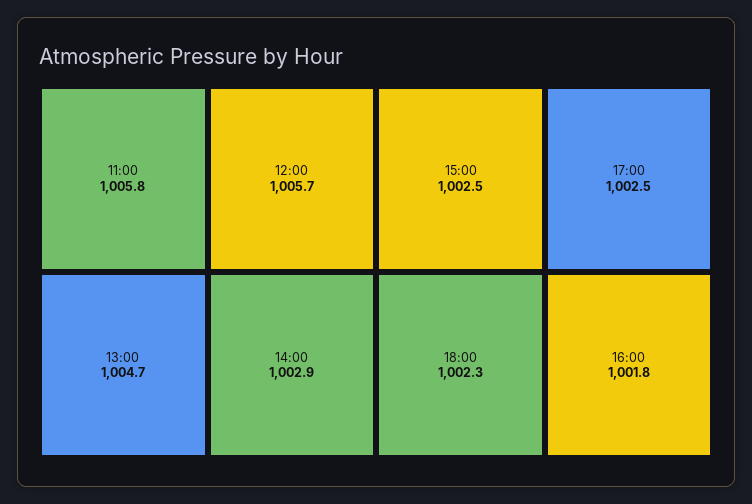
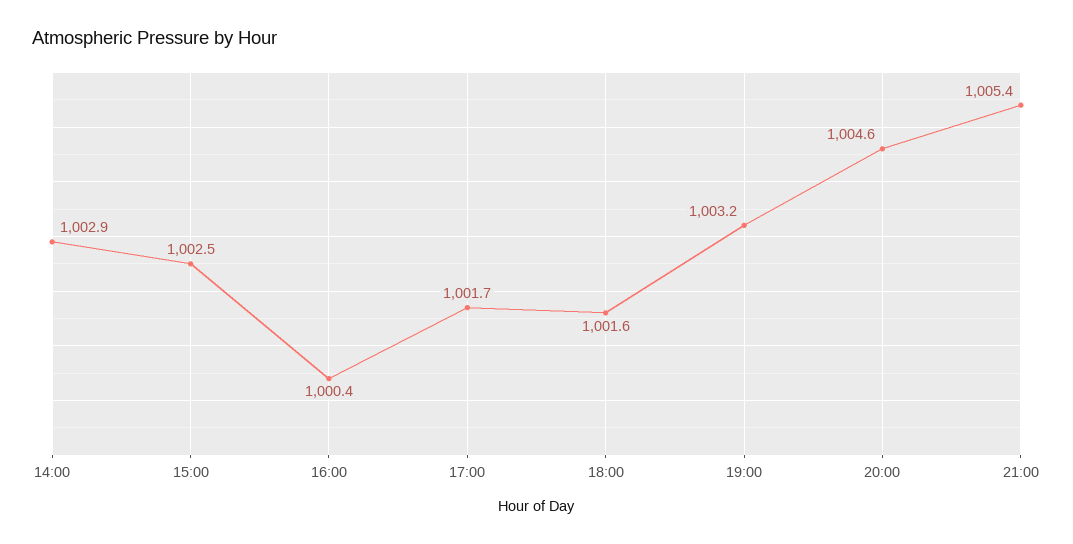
11:00: 1005.8 -> none
12:00: 1005.7 -> none
13:00: 1004.7 -> none
17:00: 1002.5 -> 1001.7
18:00: 1002.3 -> 1001.6
16:00: 1001.8 -> 1000.4
19:00: none -> 1003.2
20:00: none -> 1004.6
21:00: none -> 1005.4

